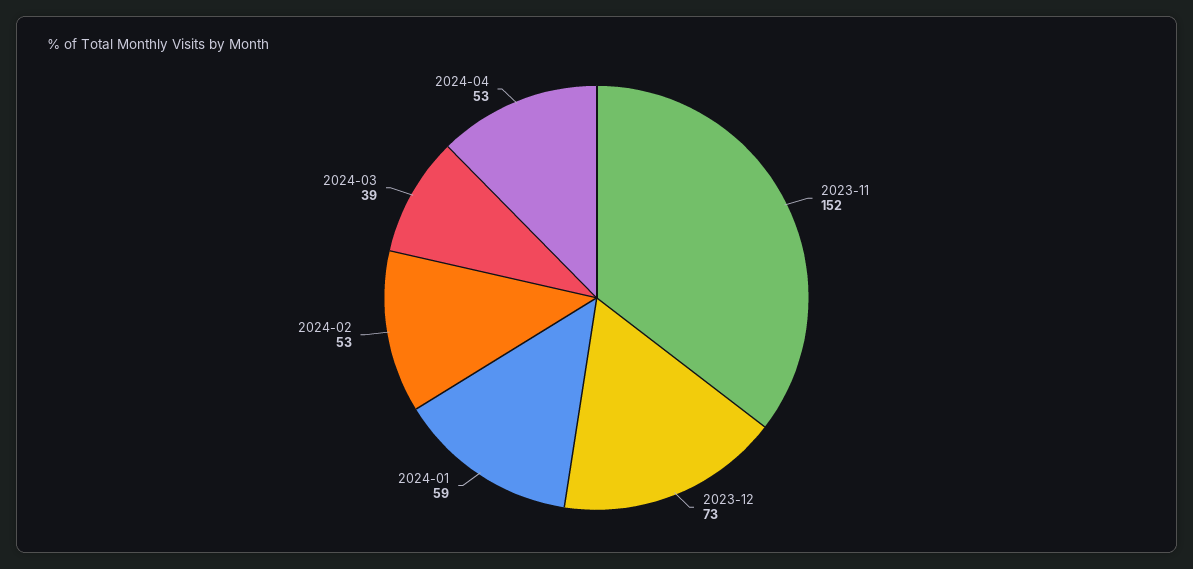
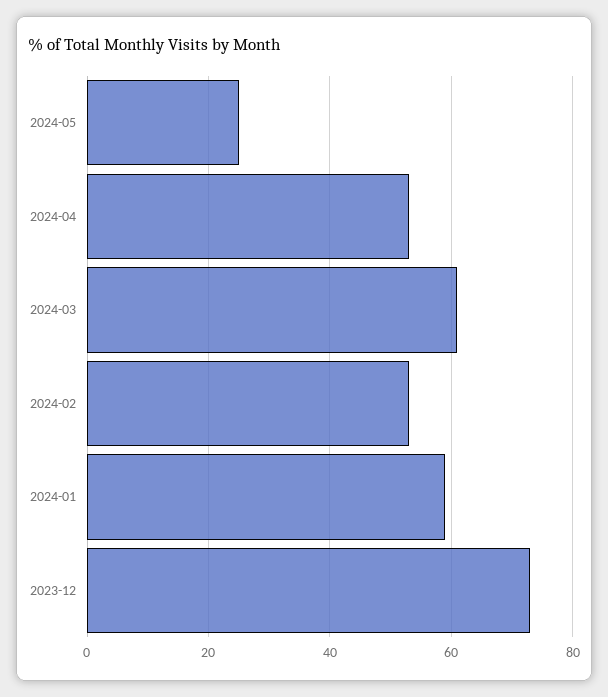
2023-11: 152 -> none
2024-03: 39 -> 60
2024-05: none -> 25

